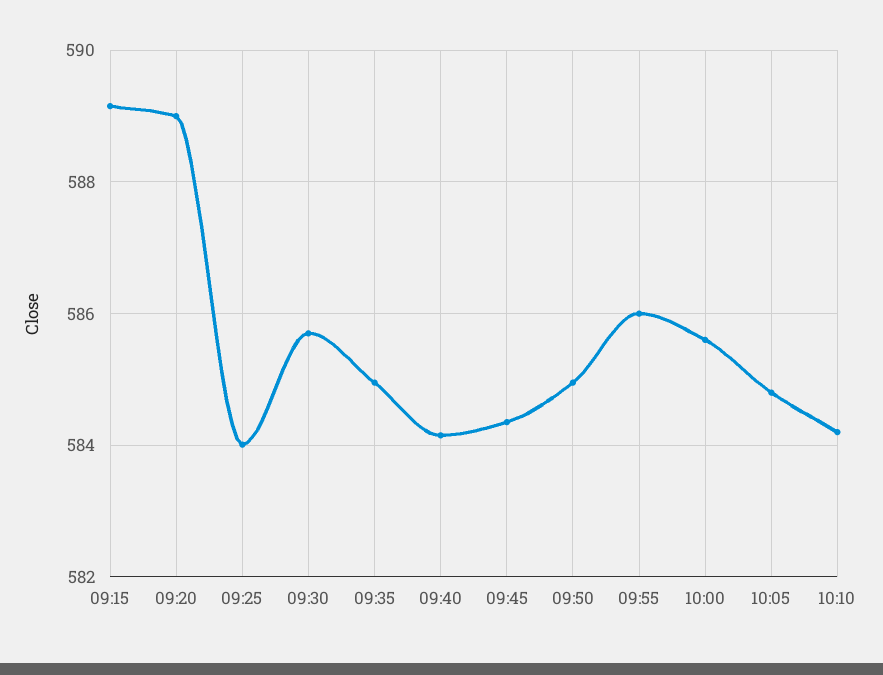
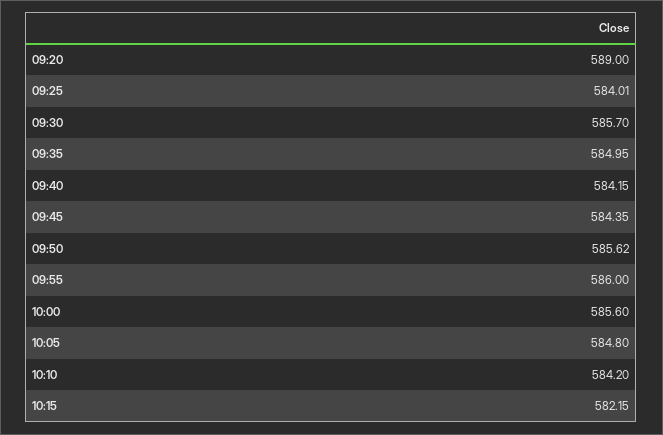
09:15: 589.2 -> none
09:50: 585 -> 585.62
10:15: none -> 582.15

